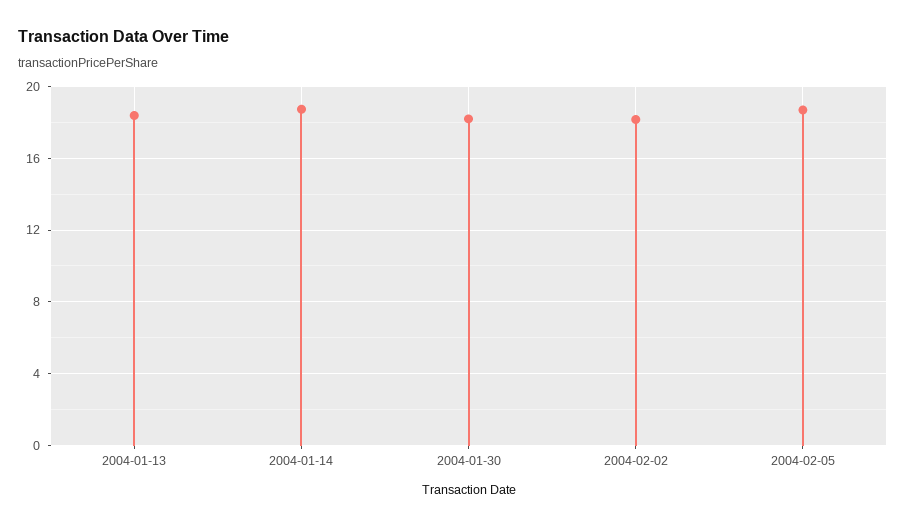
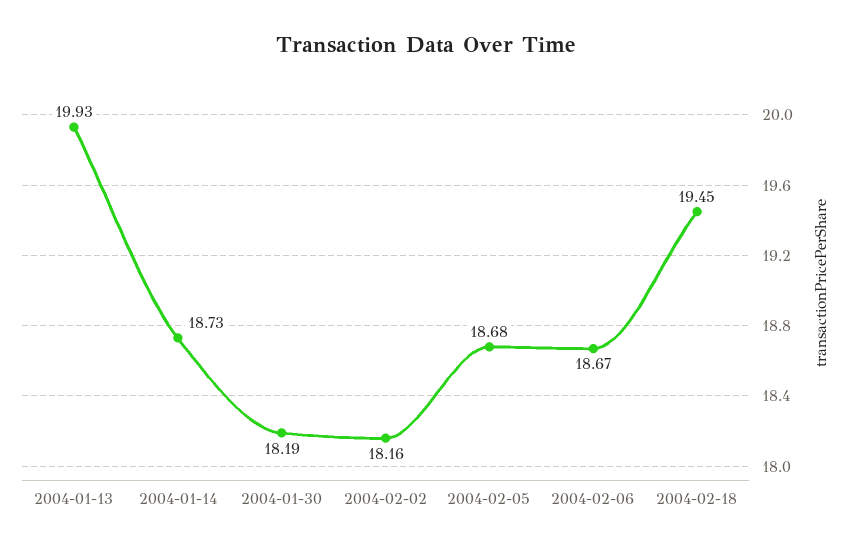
2004-01-13: 18.5 -> 19.93
2004-02-06: none -> 18.67
2004-02-18: none -> 19.45

